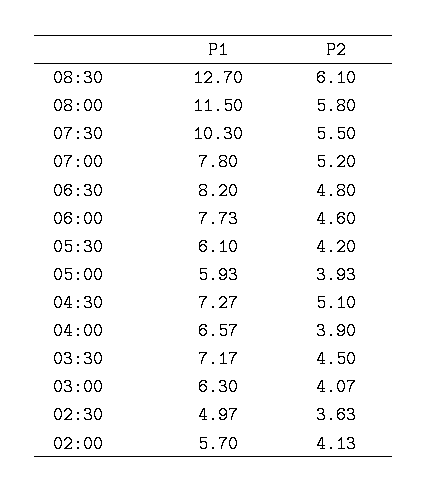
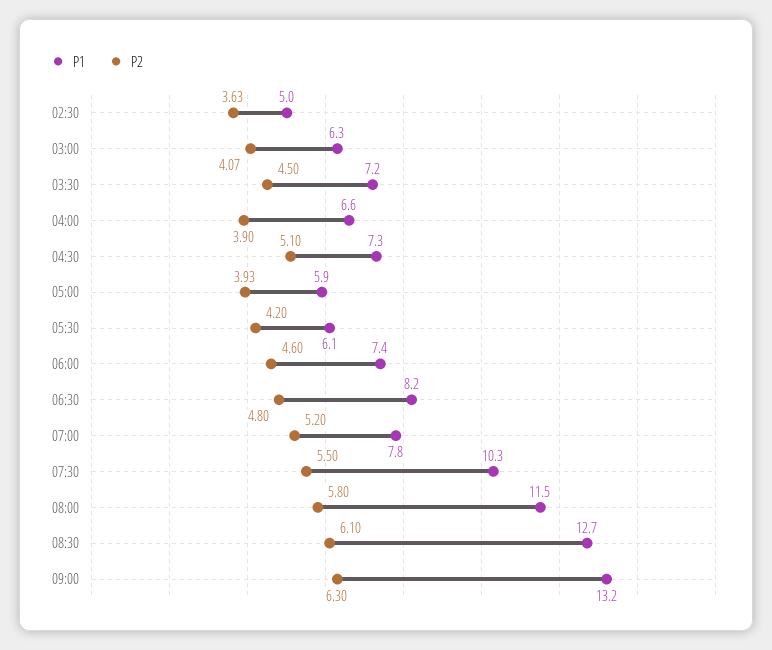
P1, 06:00: 7.73 -> 7.4
P1, 02:00: 5.7 -> none
P2, 02:00: 4.13 -> none
P1, 09:00: none -> 13.2
P2, 09:00: none -> 6.3

